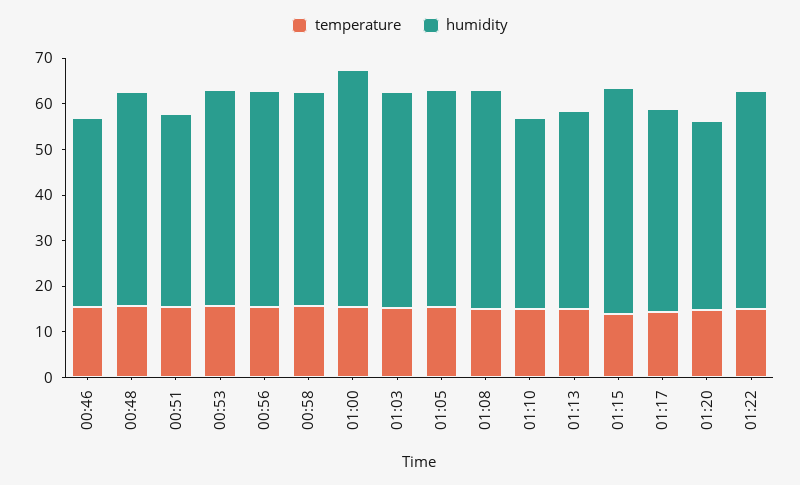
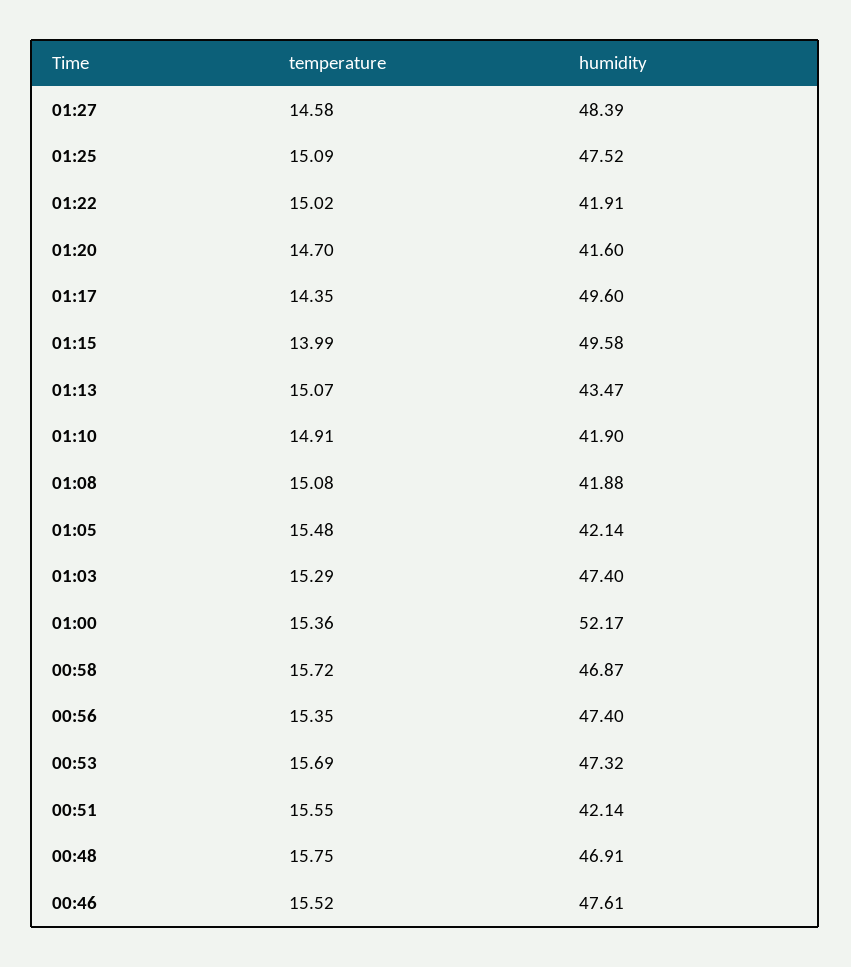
humidity, 00:46: 42 -> 47.61
humidity, 01:05: 48 -> 42.14
humidity, 01:08: 48 -> 41.88
humidity, 01:17: 44 -> 49.6
humidity, 01:22: 48 -> 41.91
temperature, 01:27: none -> 14.58
humidity, 01:27: none -> 48.39
temperature, 01:25: none -> 15.09
humidity, 01:25: none -> 47.52

